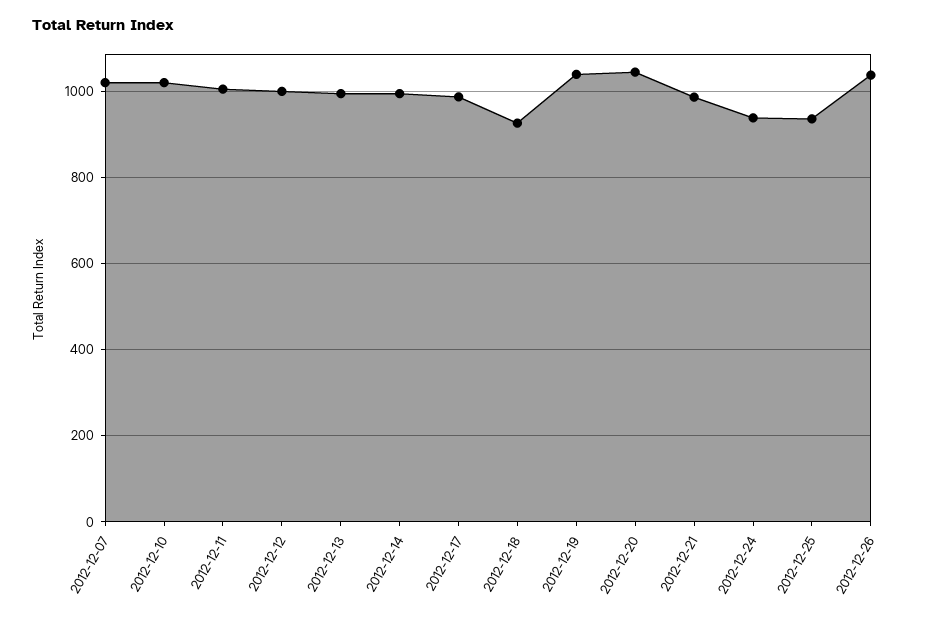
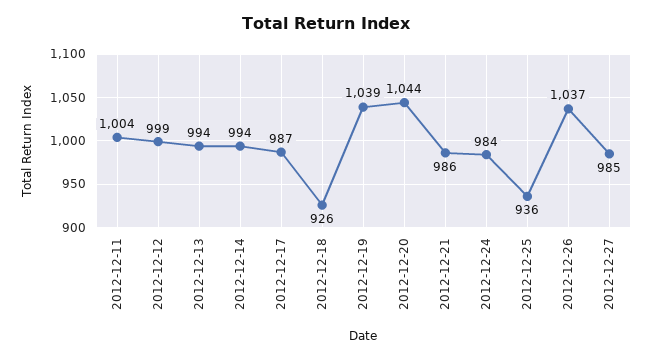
2012-12-07: 1020 -> none
2012-12-10: 1020 -> none
2012-12-24: 940 -> 984
2012-12-27: none -> 985

